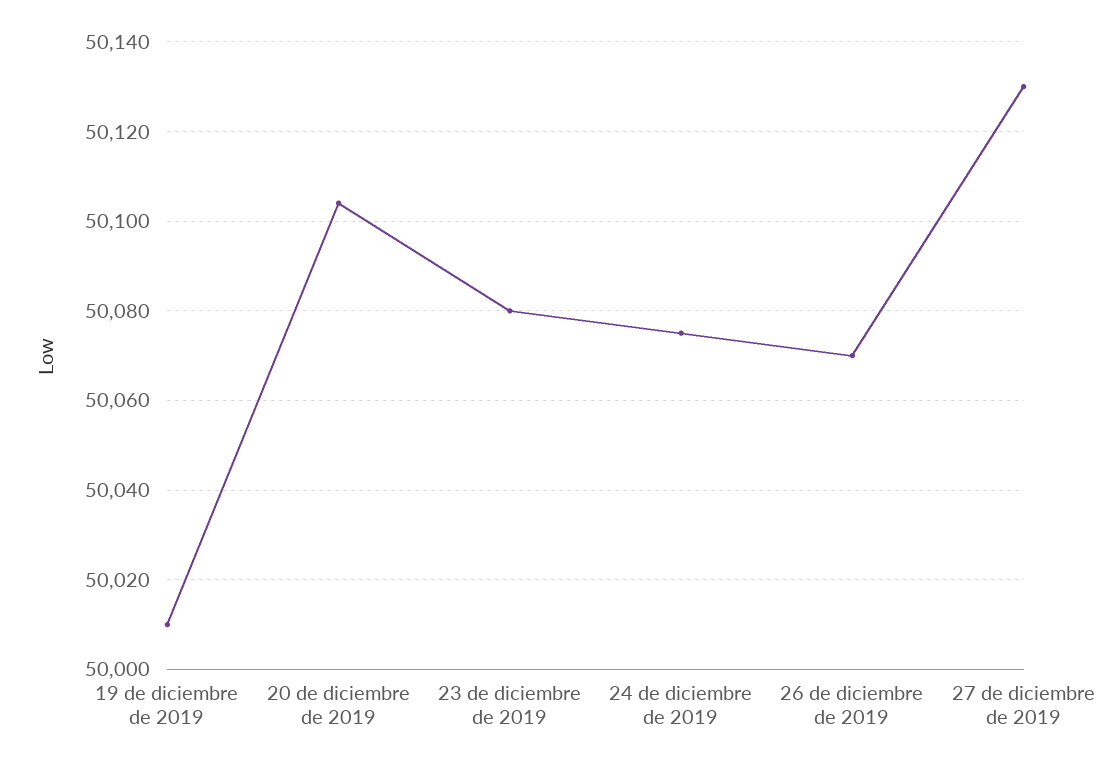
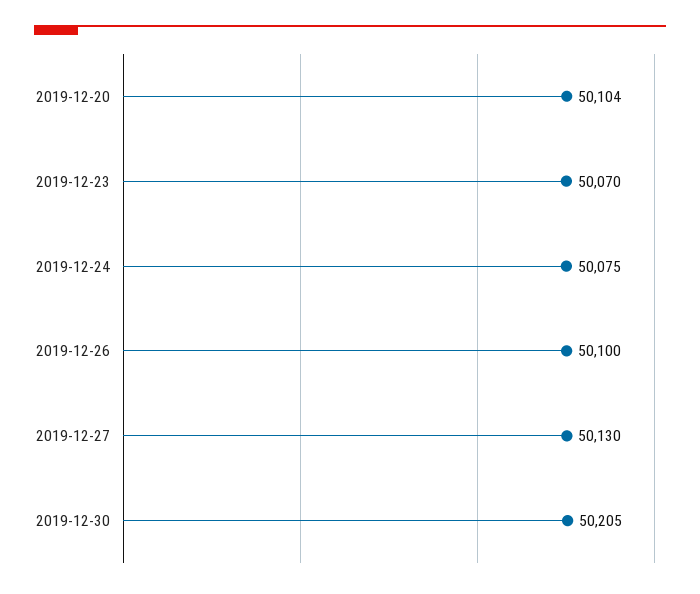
19 de diciembre de 2019: 50010 -> none
23 de diciembre de 2019: 50080 -> 50070
26 de diciembre de 2019: 50070 -> 50100
2019-12-30: none -> 50205

